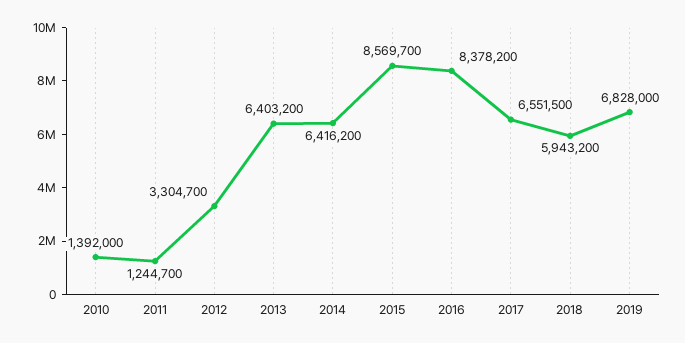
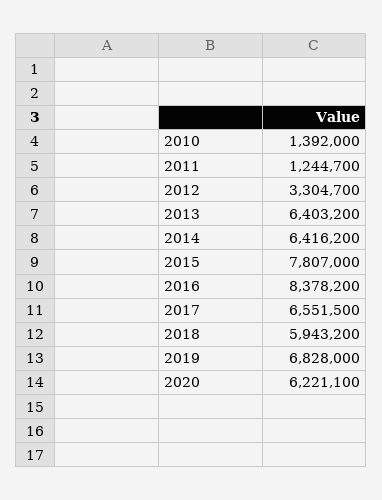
2015: 8569700 -> 7807000
2020: none -> 6221100

